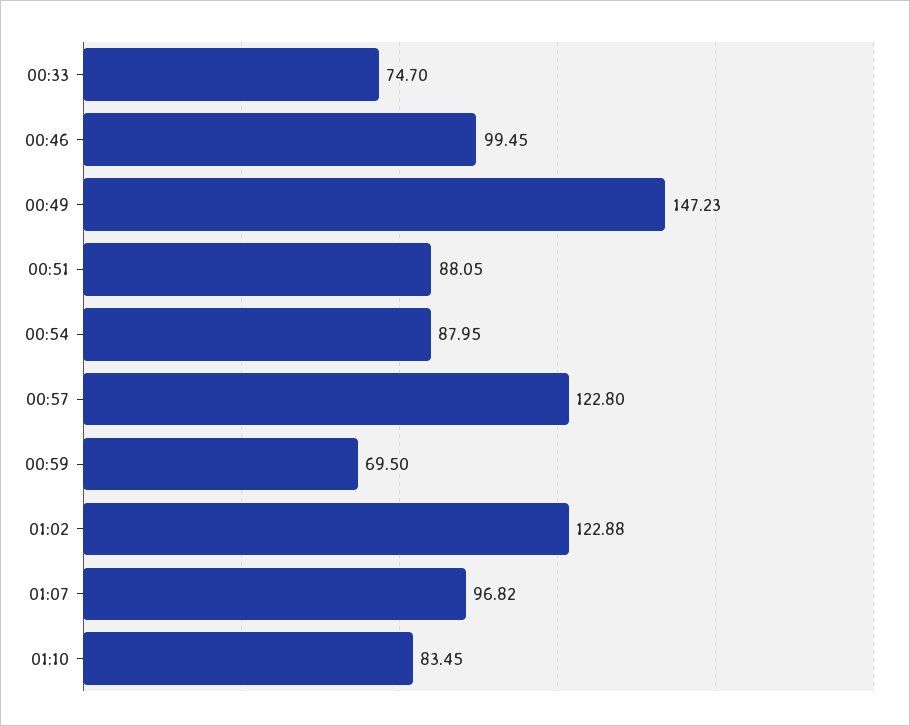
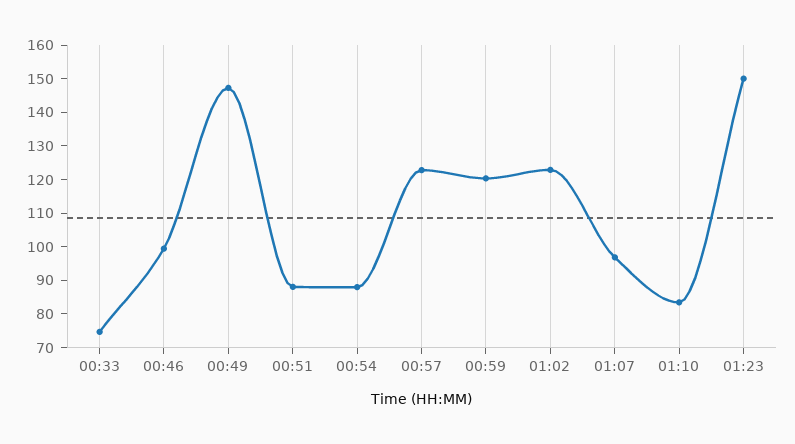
00:59: 69.5 -> 120
01:23: none -> 150

